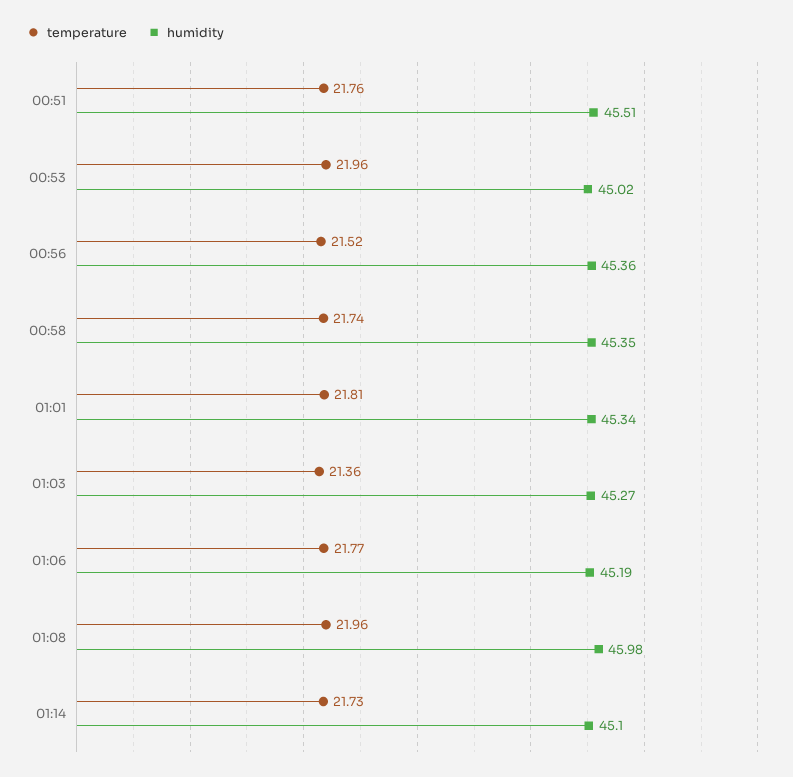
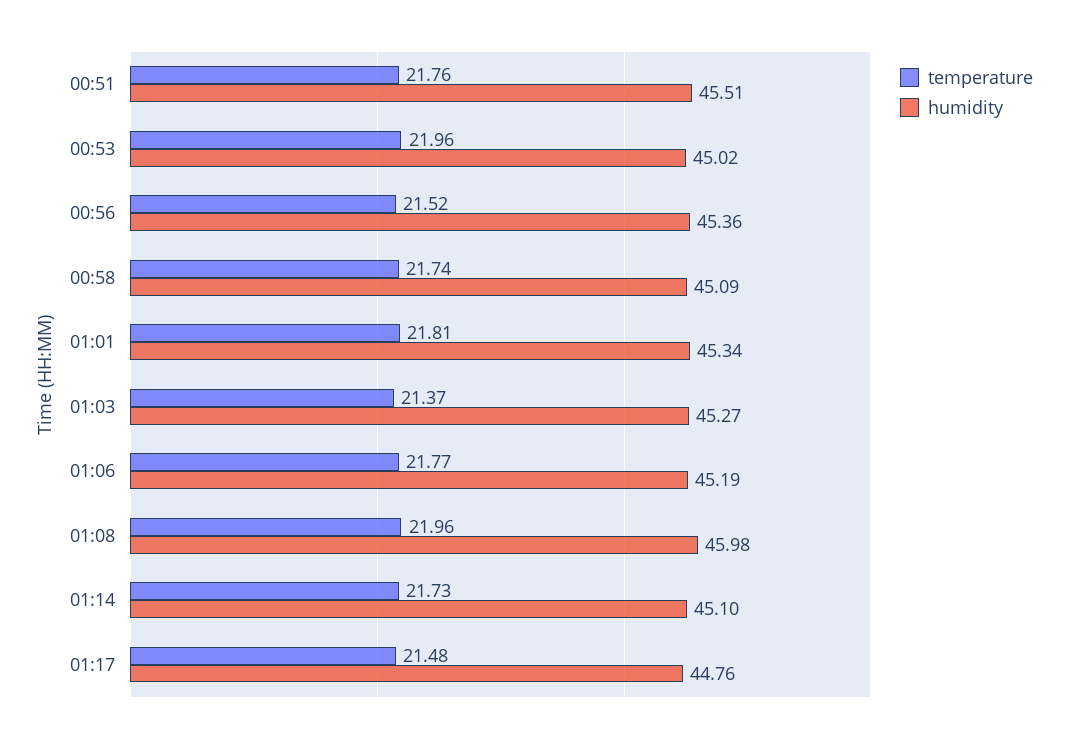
humidity, 00:58: 45.35 -> 45.09
temperature, 01:03: 21.36 -> 21.37
temperature, 01:17: none -> 21.48
humidity, 01:17: none -> 44.76

